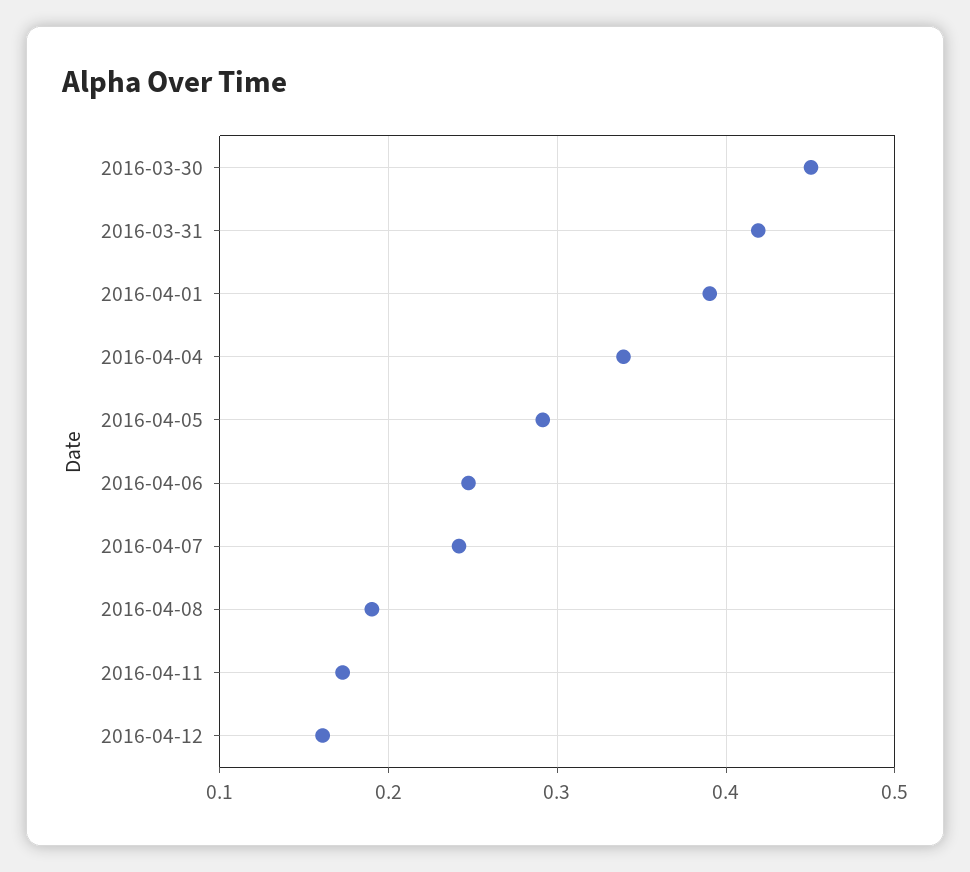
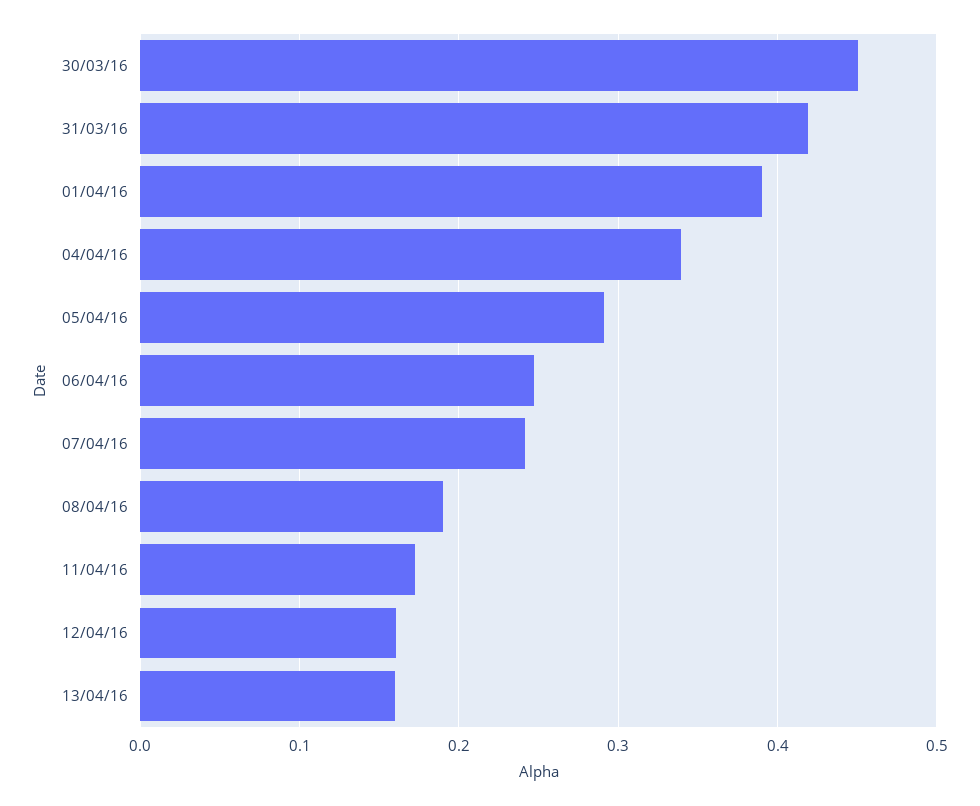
13/04/16: none -> 0.16

